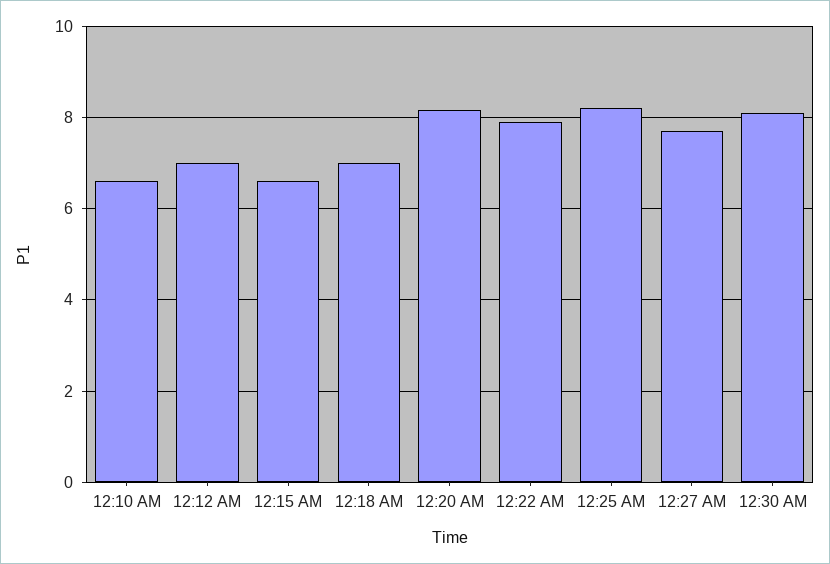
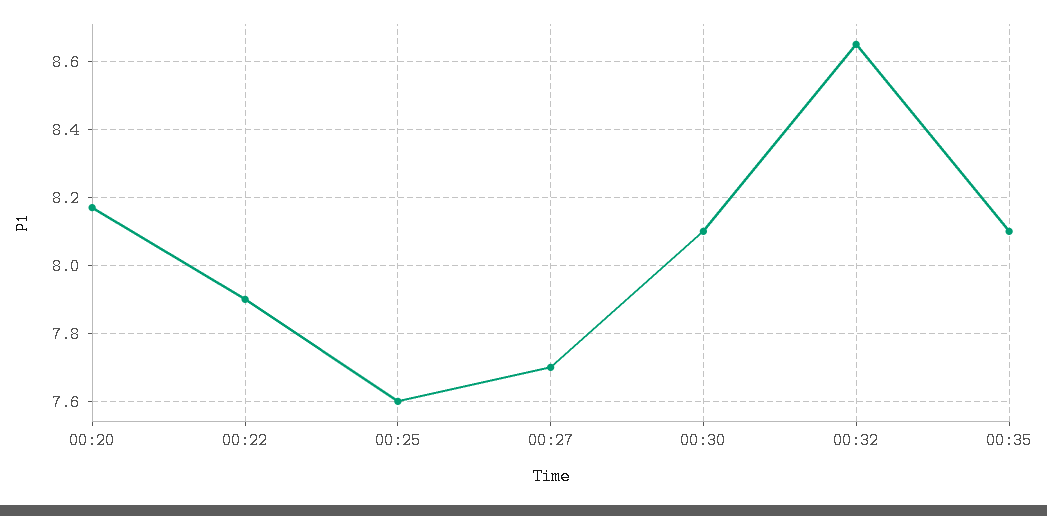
12:10 AM: 6.6 -> none
12:12 AM: 7 -> none
12:15 AM: 6.6 -> none
12:18 AM: 7 -> none
12:25 AM: 8.2 -> 7.6
00:32: none -> 8.65
00:35: none -> 8.1

